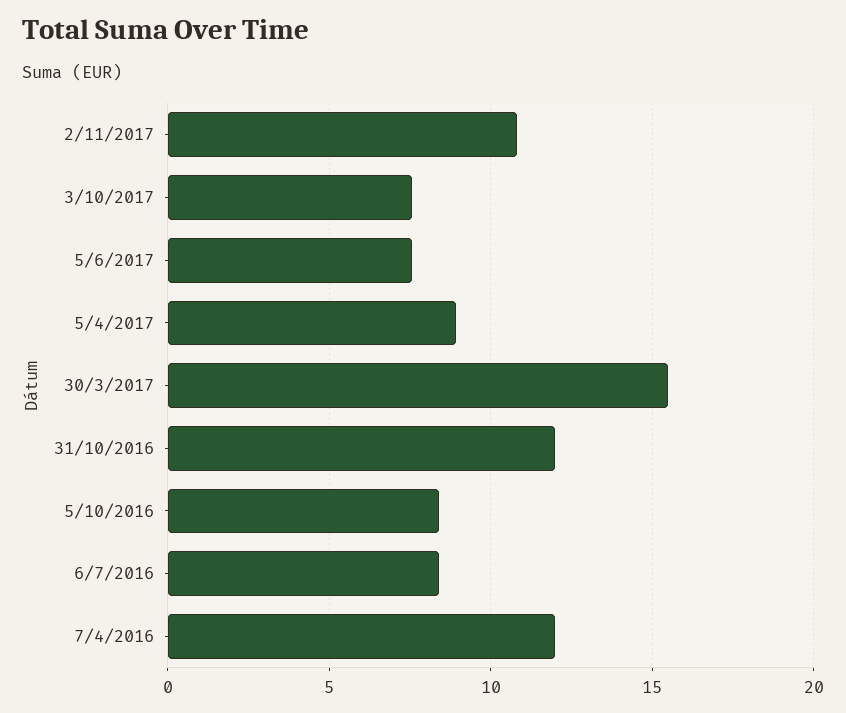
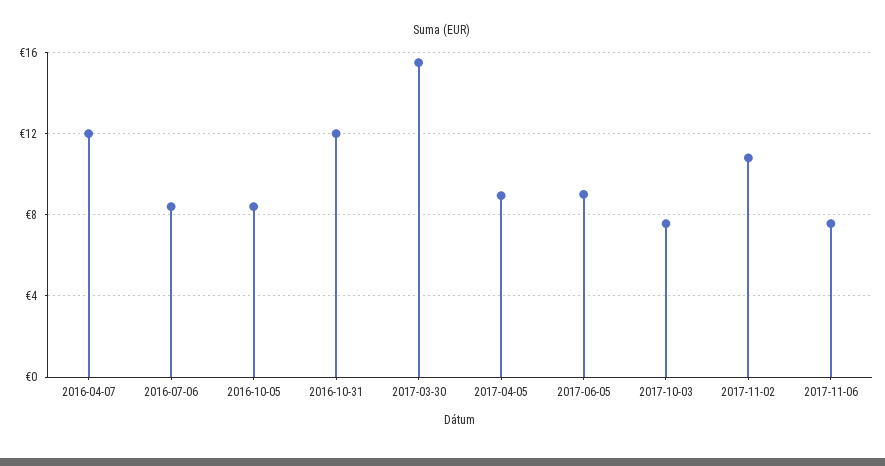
5/6/2017: 7.5 -> 9
2017-11-06: none -> 7.5

